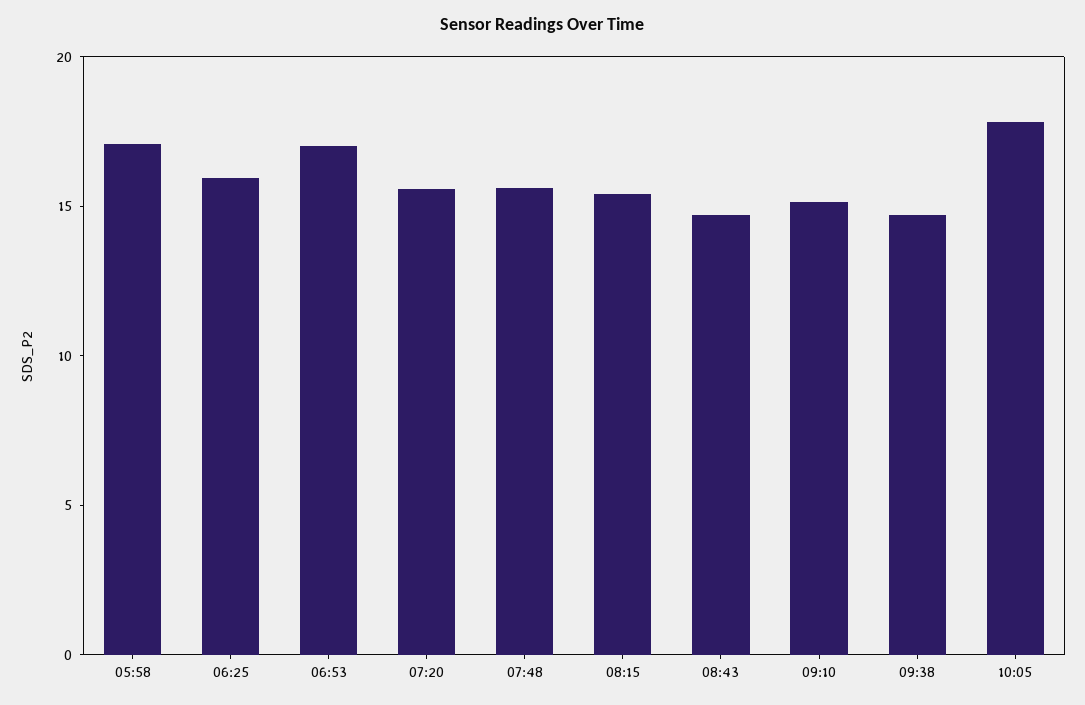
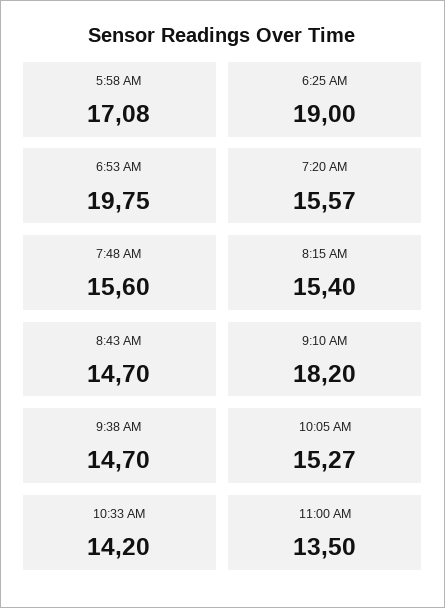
06:25: 16 -> 19
06:53: 17 -> 19.75
09:10: 15 -> 18.2
10:05: 18 -> 15.27
10:33 AM: none -> 14.2
11:00 AM: none -> 13.5

